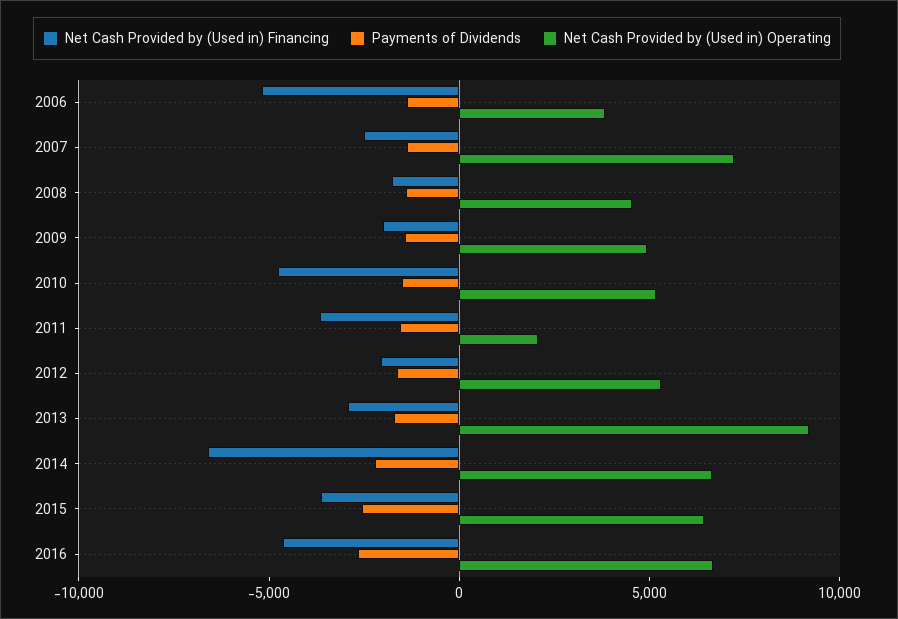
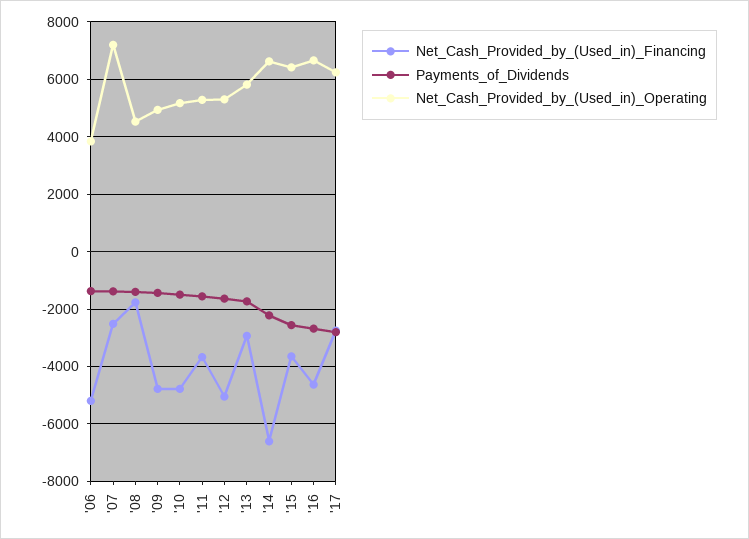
Net Cash Provided by (Used in) Financing, 2009: -2000 -> -4750
Net Cash Provided by (Used in) Operating, 2011: 2000 -> 5250
Net Cash Provided by (Used in) Financing, 2012: -2000 -> -5000
Net Cash Provided by (Used in) Operating, 2013: 9000 -> 5750
Net Cash Provided by (Used in) Financing, '17: none -> -2750
Payments of Dividends, '17: none -> -2750
Net Cash Provided by (Used in) Operating, '17: none -> 6250

